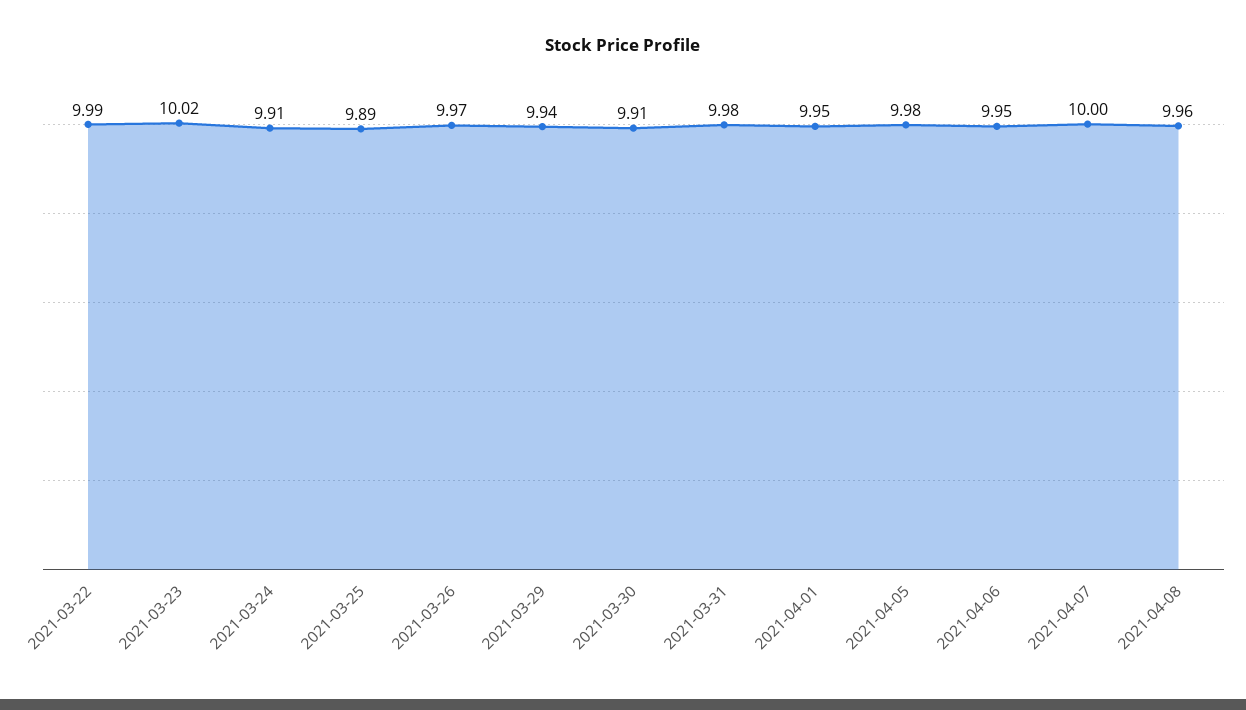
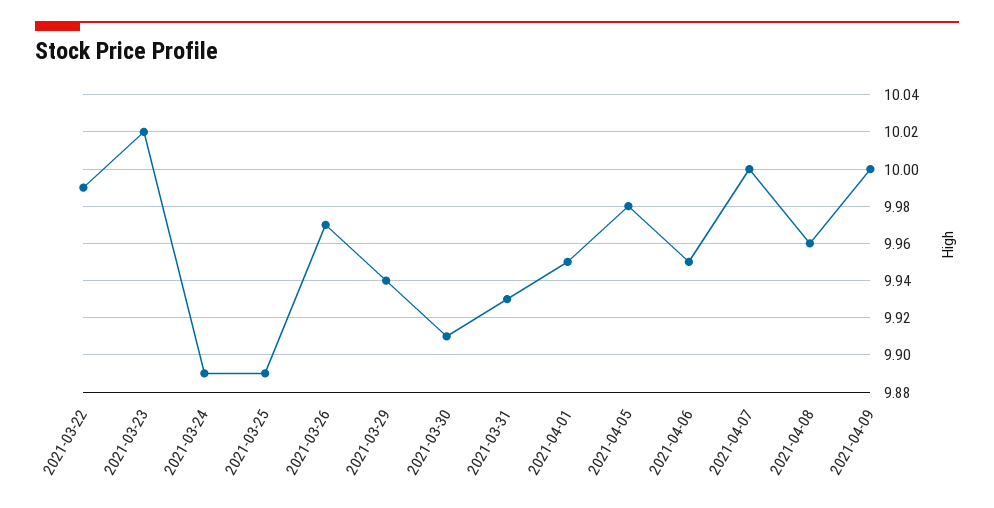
2021-03-24: 9.91 -> 9.89
2021-03-31: 9.98 -> 9.93
2021-04-09: none -> 10

